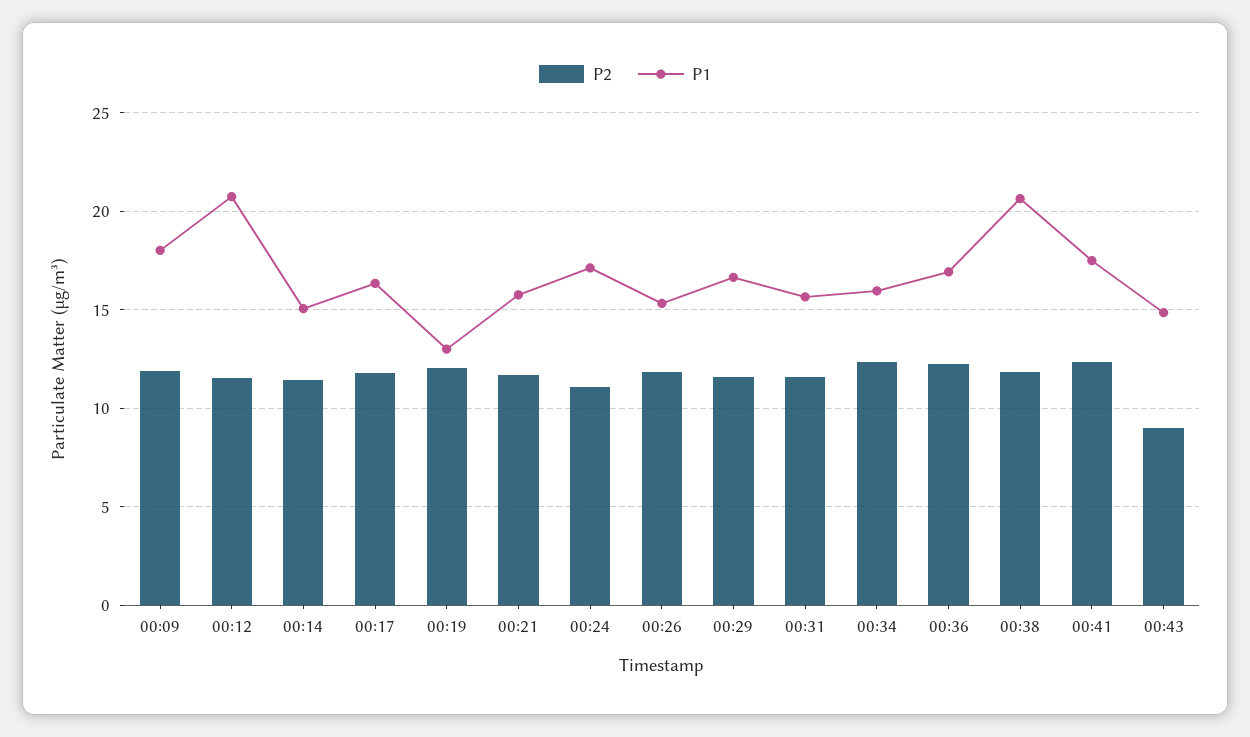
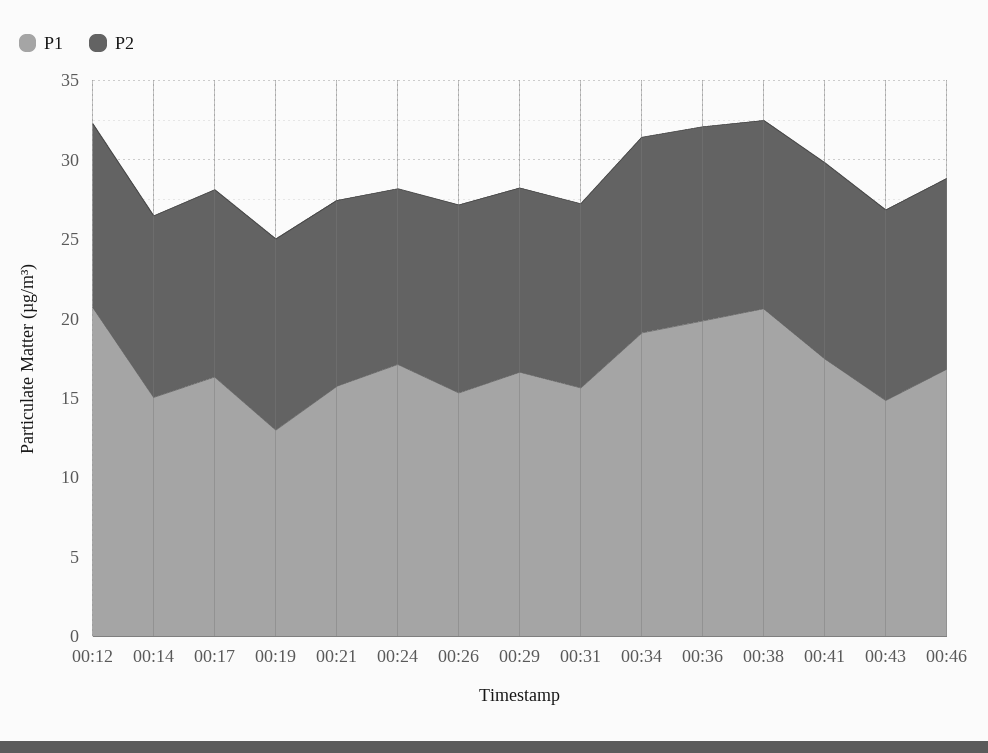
P2, 00:09: 12 -> none
P1, 00:09: 18 -> none
P1, 00:34: 16 -> 19
P1, 00:36: 17 -> 20
P2, 00:43: 9 -> 12
P1, 00:46: none -> 17
P2, 00:46: none -> 12

